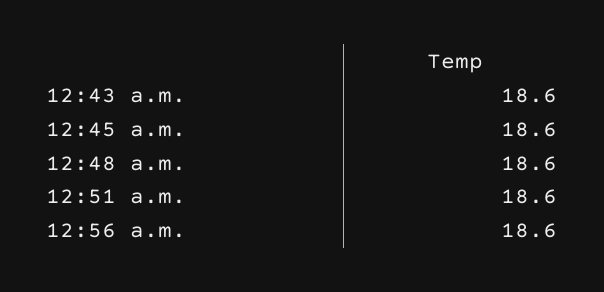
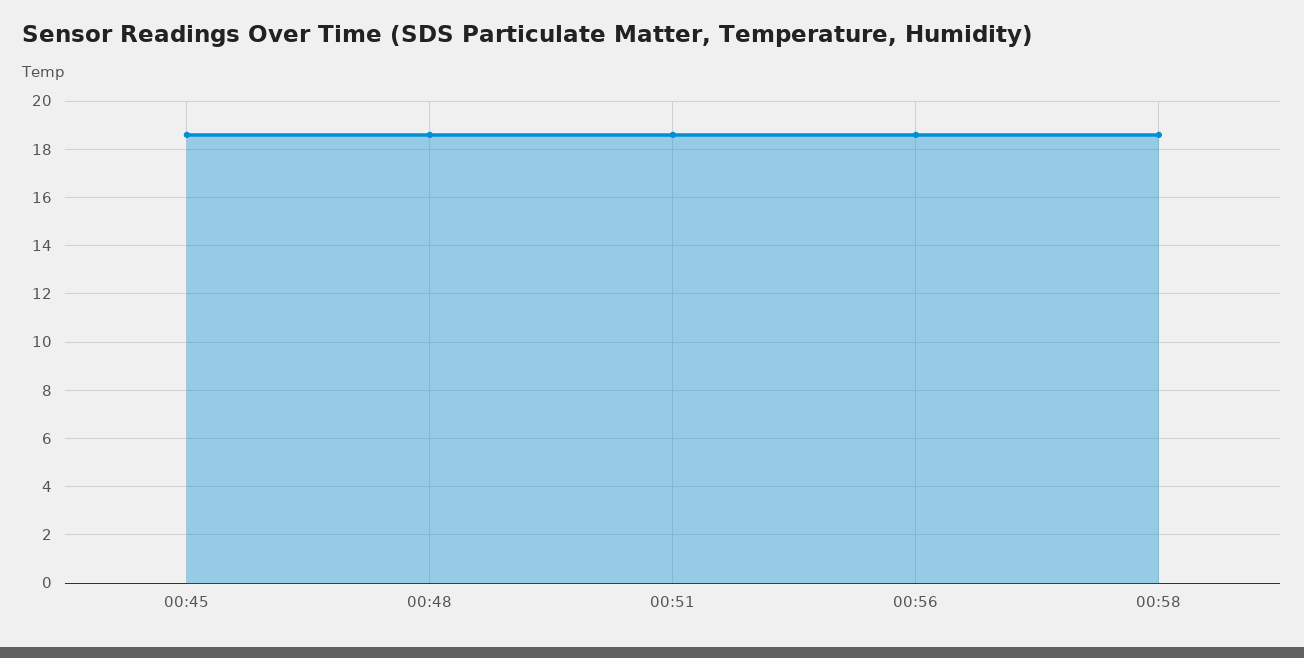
12:43 a.m.: 18.6 -> none
00:58: none -> 18.5

